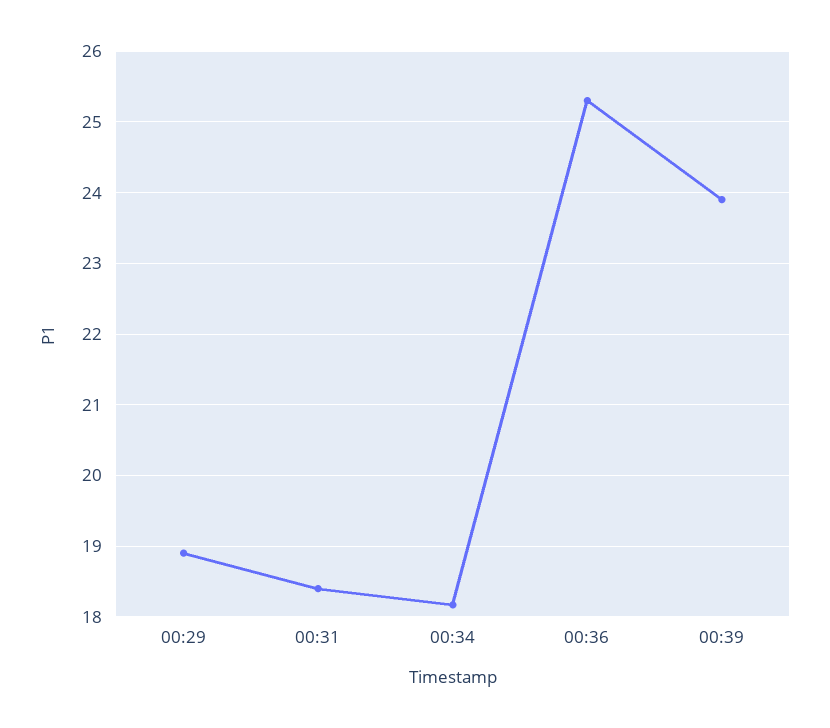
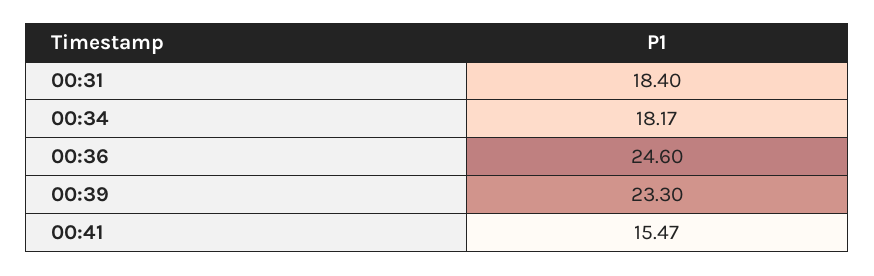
00:29: 18.9 -> none
00:36: 25.3 -> 24.6
00:39: 23.9 -> 23.3
00:41: none -> 15.47

